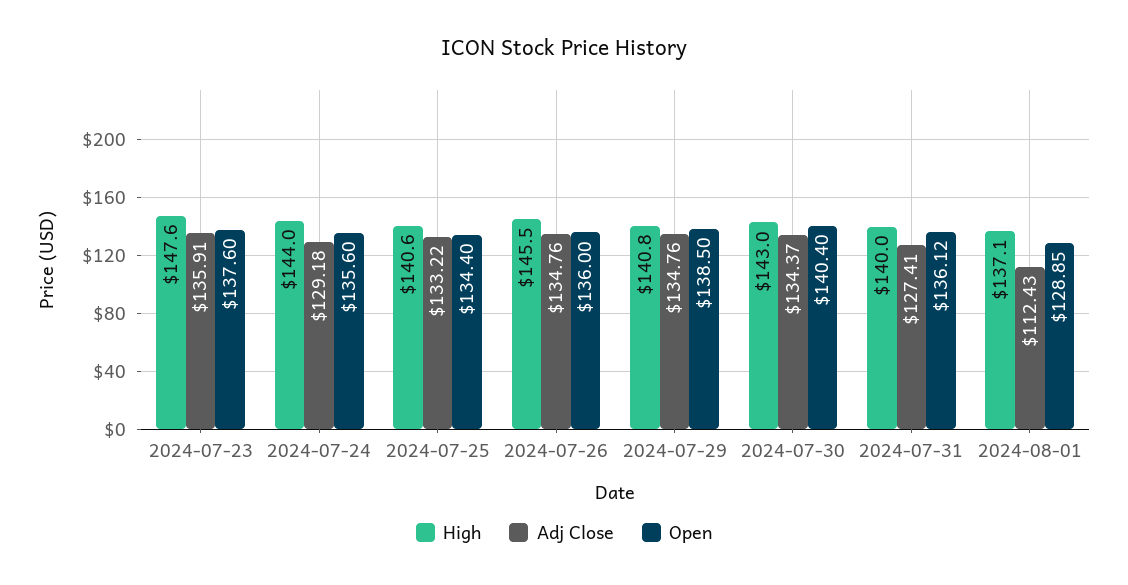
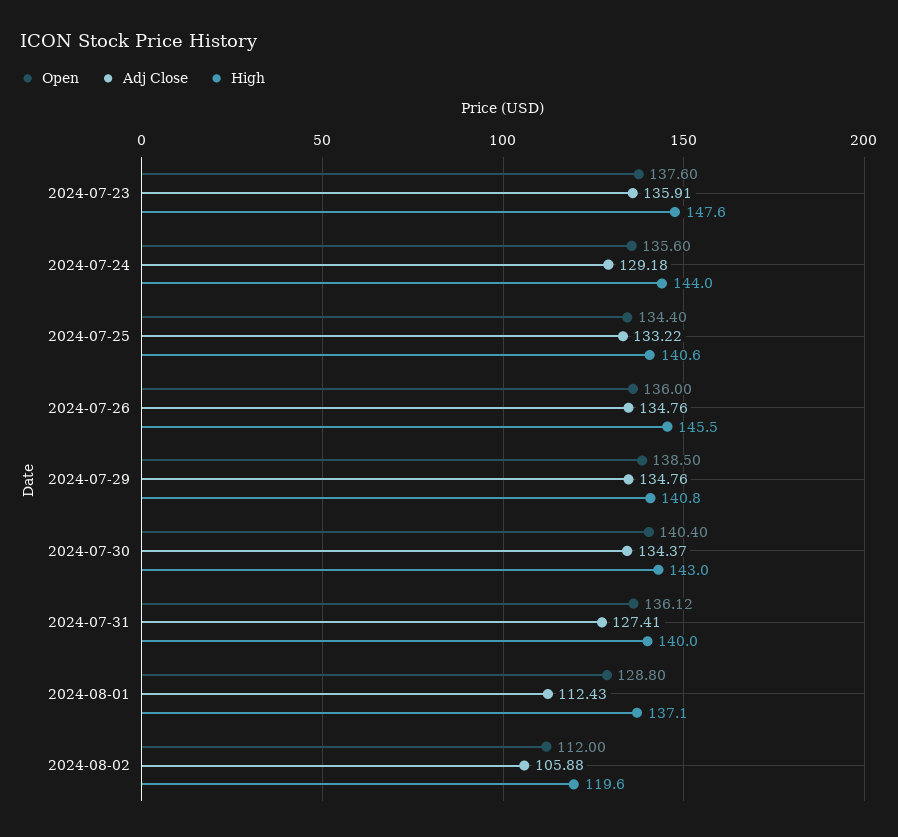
Open, 2024-08-01: 128.85 -> 128.8
Open, 2024-08-02: none -> 112
Adj Close, 2024-08-02: none -> 105.88
High, 2024-08-02: none -> 119.6

